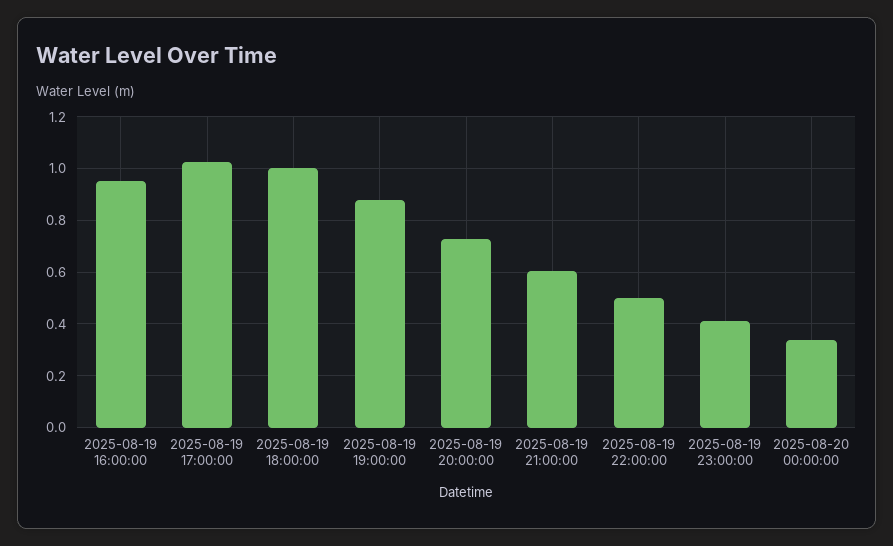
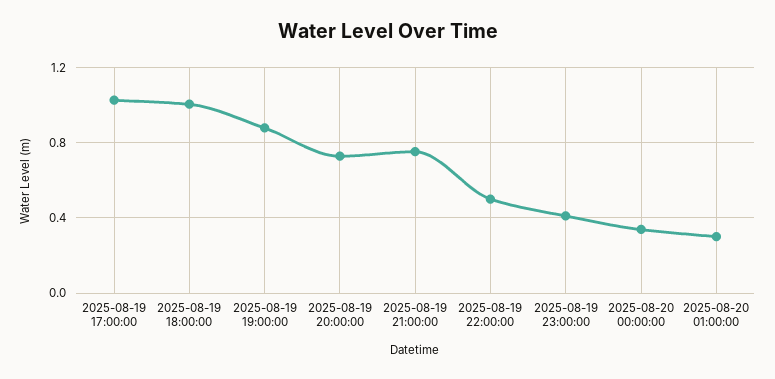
2025-08-19 16:00:00: 0.95 -> none
2025-08-19 21:00:00: 0.6 -> 0.75
2025-08-20 01:00:00: none -> 0.3

